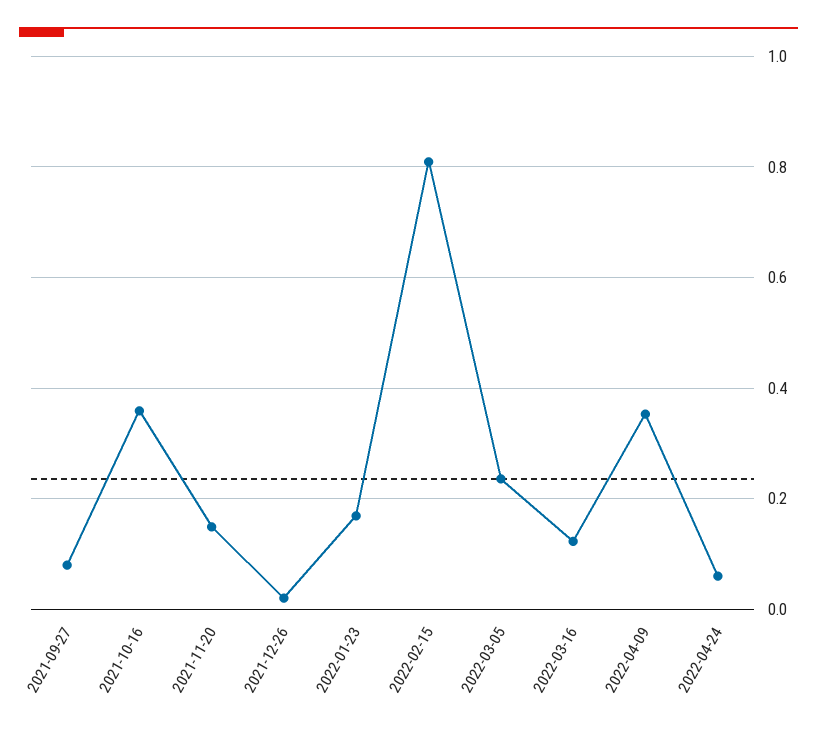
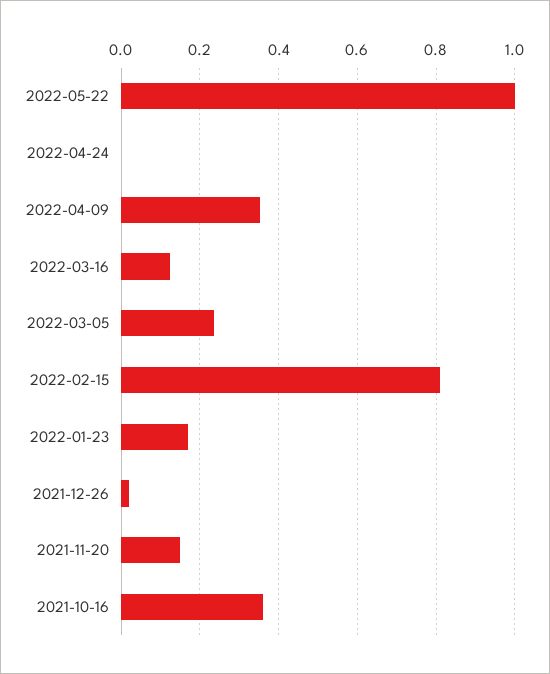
2021-09-27: 0.08 -> none
2022-04-24: 0.06 -> 0
2022-05-22: none -> 1

